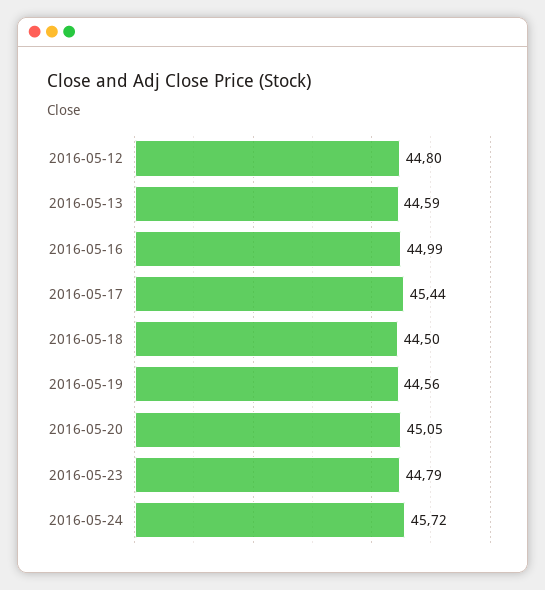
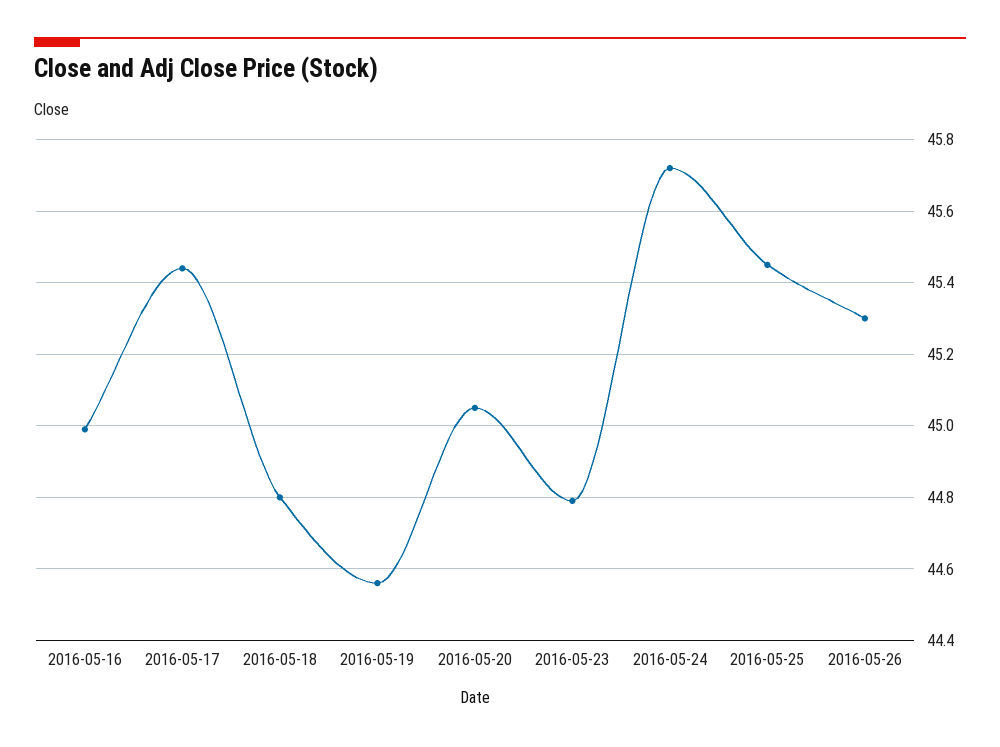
2016-05-12: 44.8 -> none
2016-05-13: 44.59 -> none
2016-05-18: 44.5 -> 44.8
2016-05-25: none -> 45.45
2016-05-26: none -> 45.3

